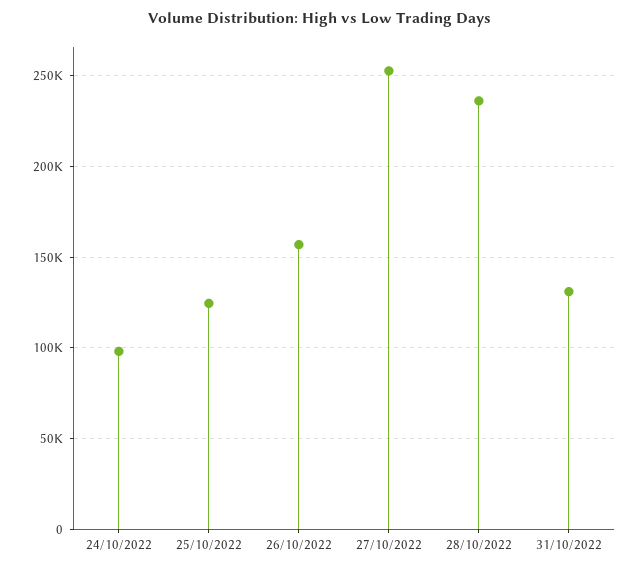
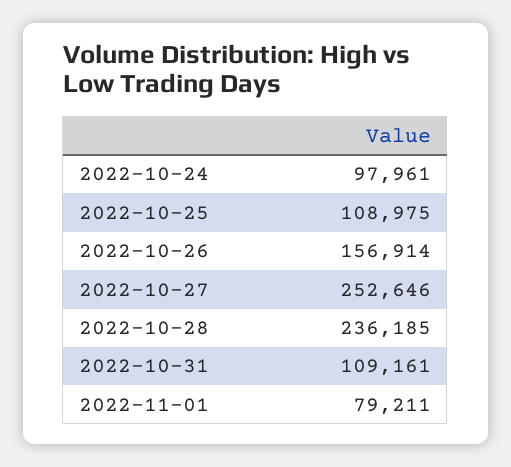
25/10/2022: 125000 -> 108975
31/10/2022: 130000 -> 109161
2022-11-01: none -> 79211

